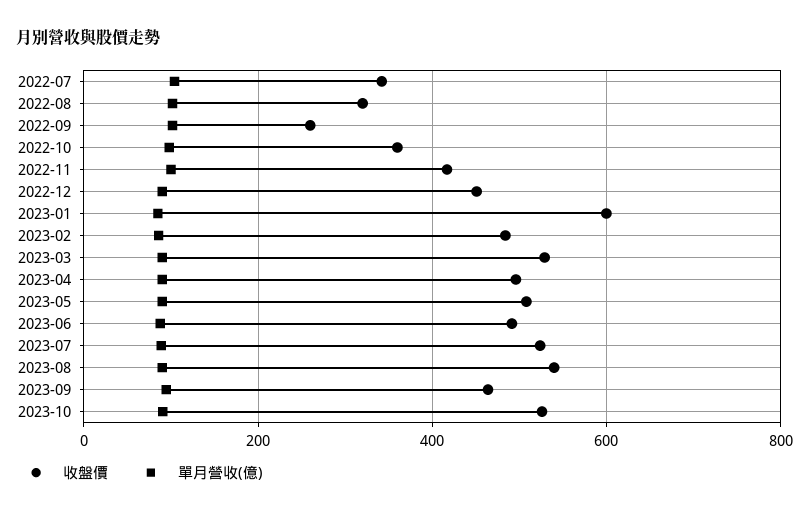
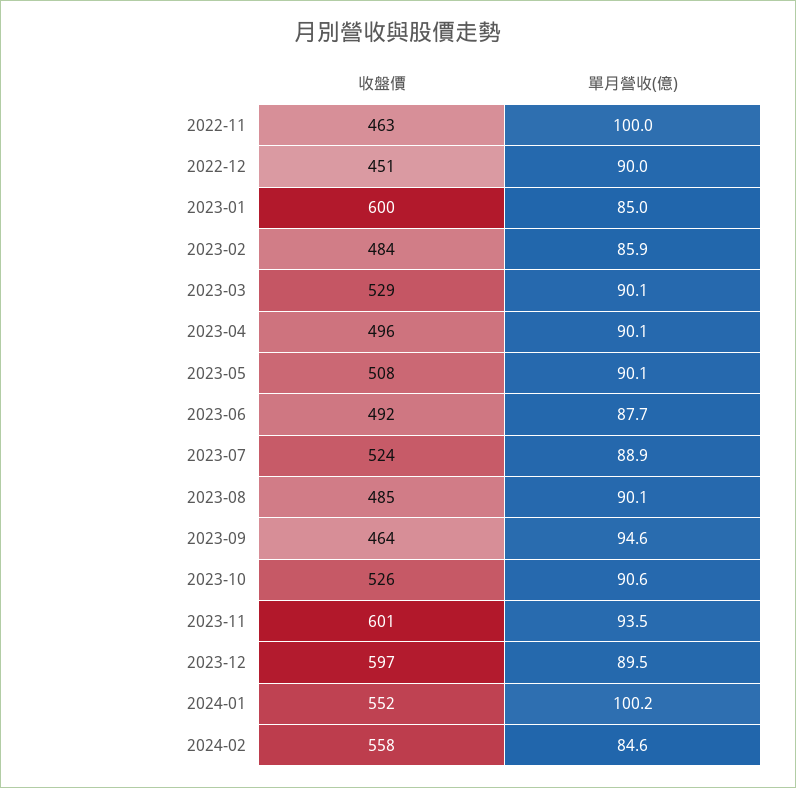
收盤價, 2022-07: 340 -> none
單月營收(億), 2022-07: 100 -> none
收盤價, 2022-08: 320 -> none
單月營收(億), 2022-08: 100 -> none
收盤價, 2022-09: 260 -> none
單月營收(億), 2022-09: 100 -> none
收盤價, 2022-10: 360 -> none
單月營收(億), 2022-10: 100 -> none
收盤價, 2022-11: 420 -> 463
收盤價, 2023-08: 540 -> 485
收盤價, 2023-11: none -> 601
單月營收(億), 2023-11: none -> 93.5
收盤價, 2023-12: none -> 597
單月營收(億), 2023-12: none -> 89.5
收盤價, 2024-01: none -> 552
單月營收(億), 2024-01: none -> 100.2
收盤價, 2024-02: none -> 558
單月營收(億), 2024-02: none -> 84.6

